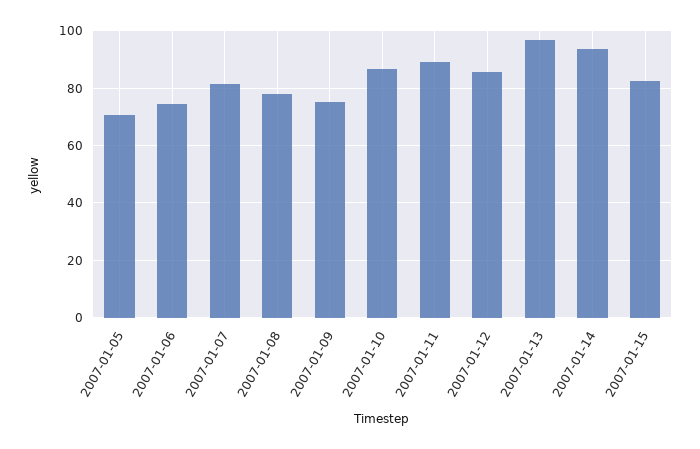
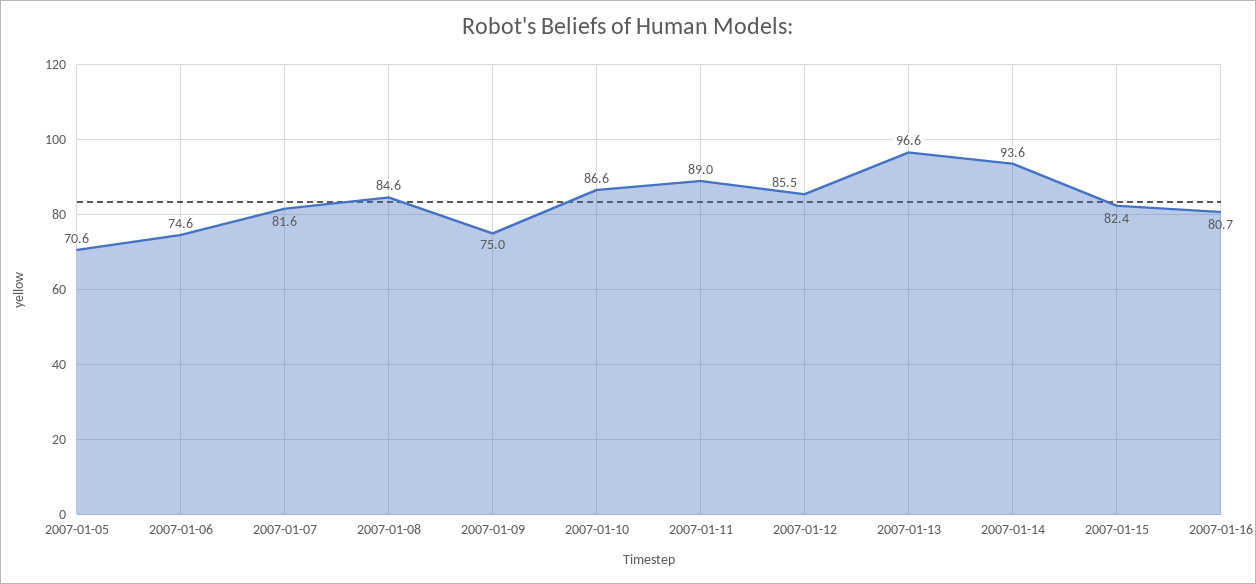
2007-01-08: 77.5 -> 84.6
2007-01-16: none -> 80.7

